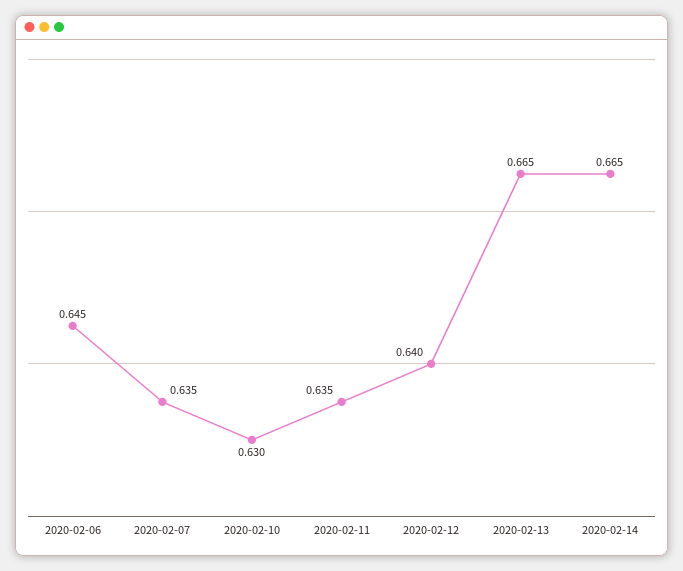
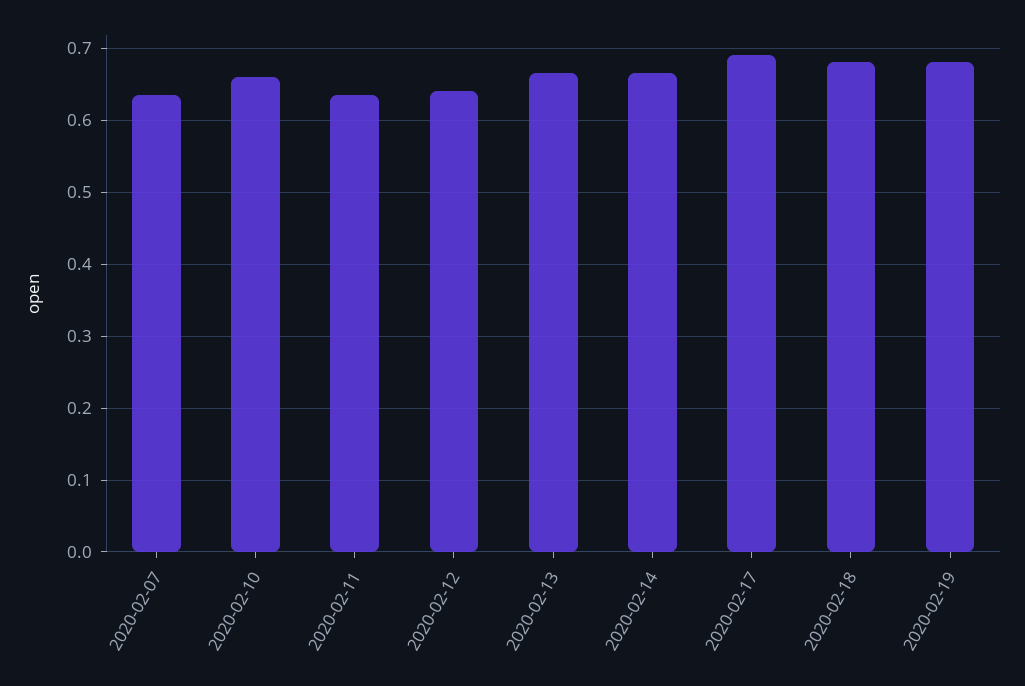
2020-02-06: 0.645 -> none
2020-02-10: 0.63 -> 0.66
2020-02-17: none -> 0.69
2020-02-18: none -> 0.68
2020-02-19: none -> 0.68

